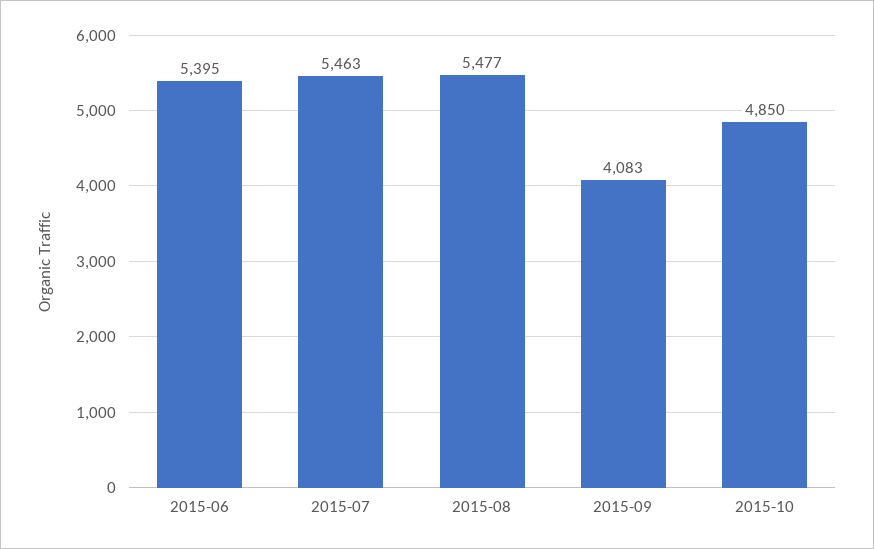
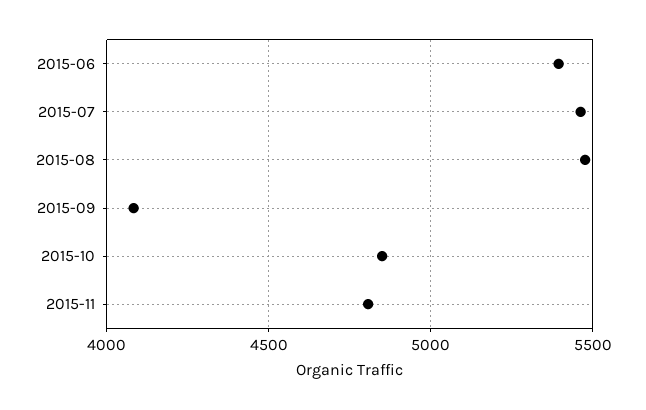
2015-11: none -> 4800

